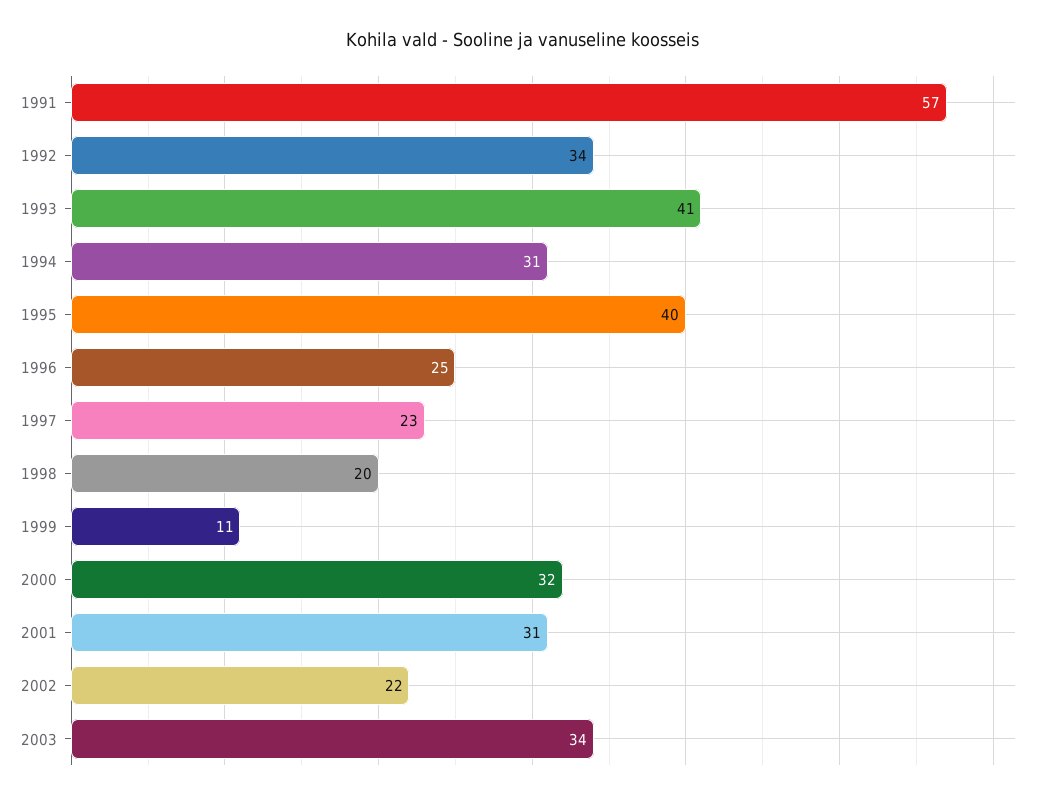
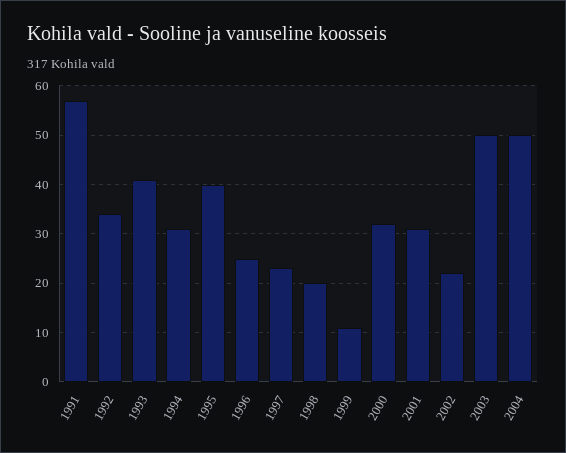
2003: 34 -> 50
2004: none -> 50

